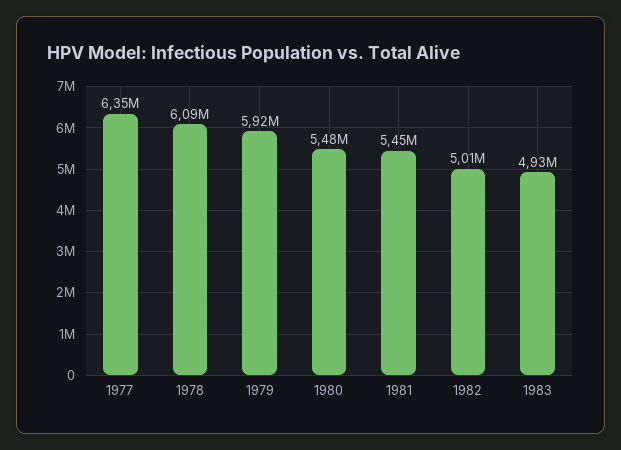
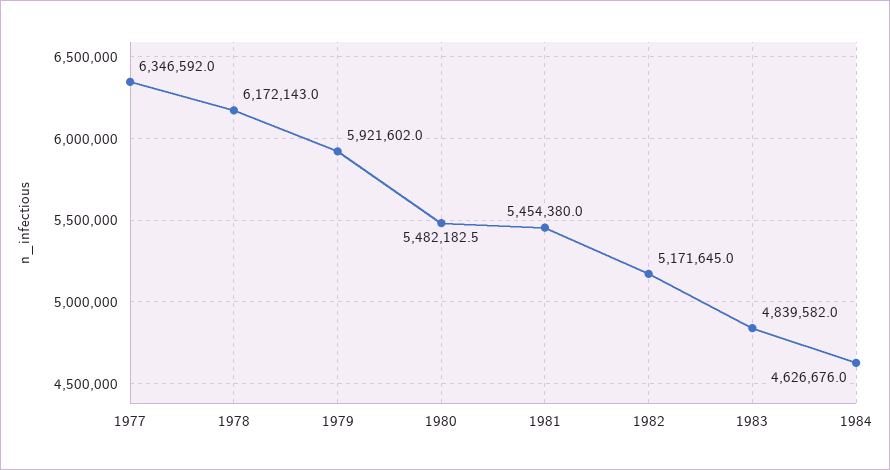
1978: 6090000 -> 6172143
1982: 5010000 -> 5171645
1983: 4930000 -> 4839582
1984: none -> 4626676

